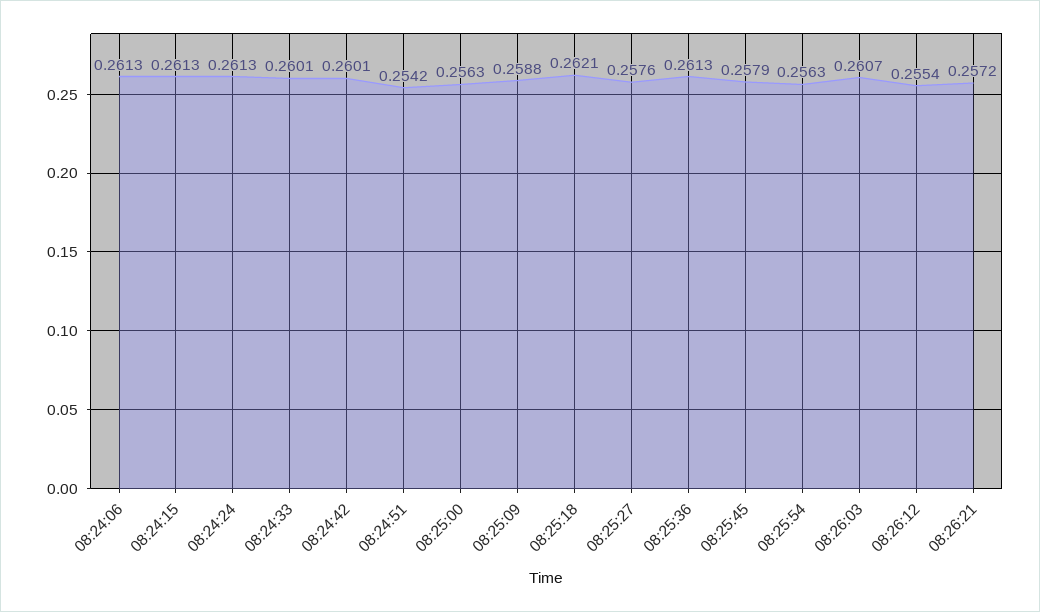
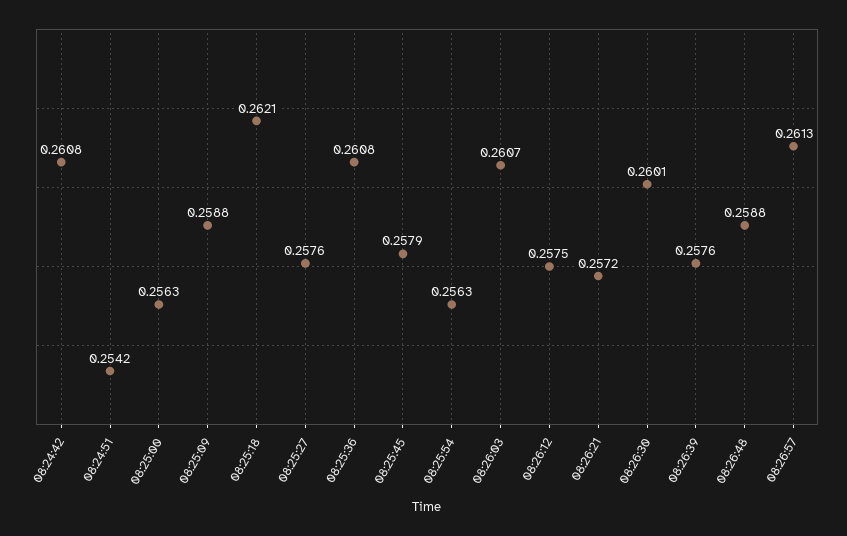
08:24:06: 0.2613 -> none
08:24:15: 0.2613 -> none
08:24:24: 0.2613 -> none
08:24:33: 0.2601 -> none
08:24:42: 0.2601 -> 0.2608
08:25:36: 0.2613 -> 0.2608
08:26:12: 0.2554 -> 0.2575
08:26:30: none -> 0.2601
08:26:39: none -> 0.2576
08:26:48: none -> 0.2588
08:26:57: none -> 0.2613

